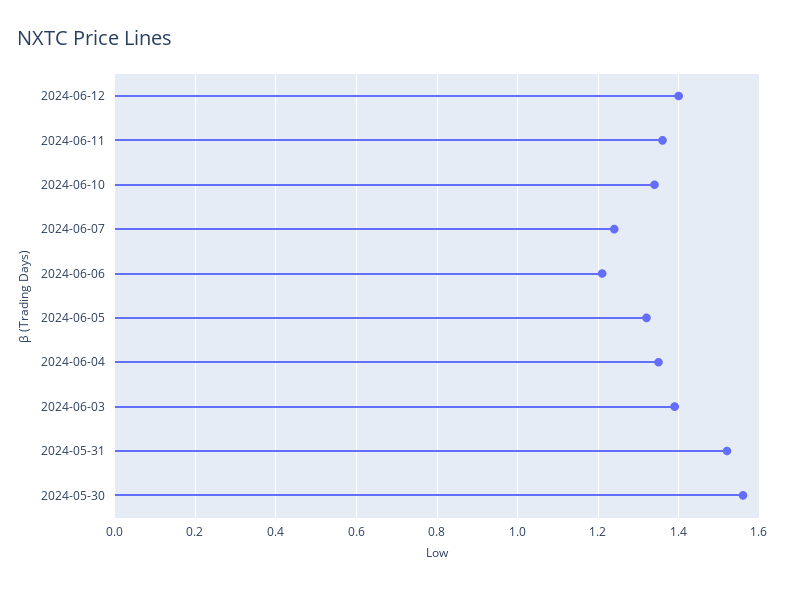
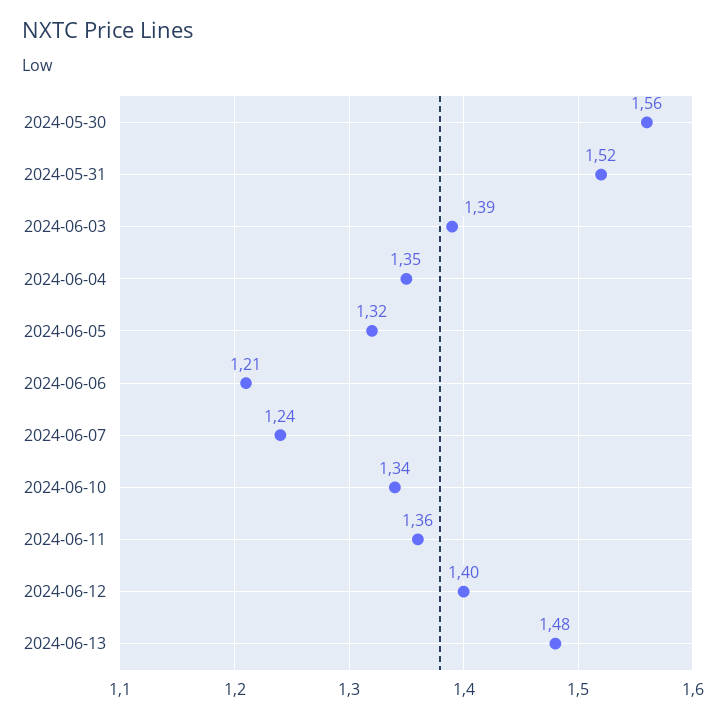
2024-06-13: none -> 1.48

